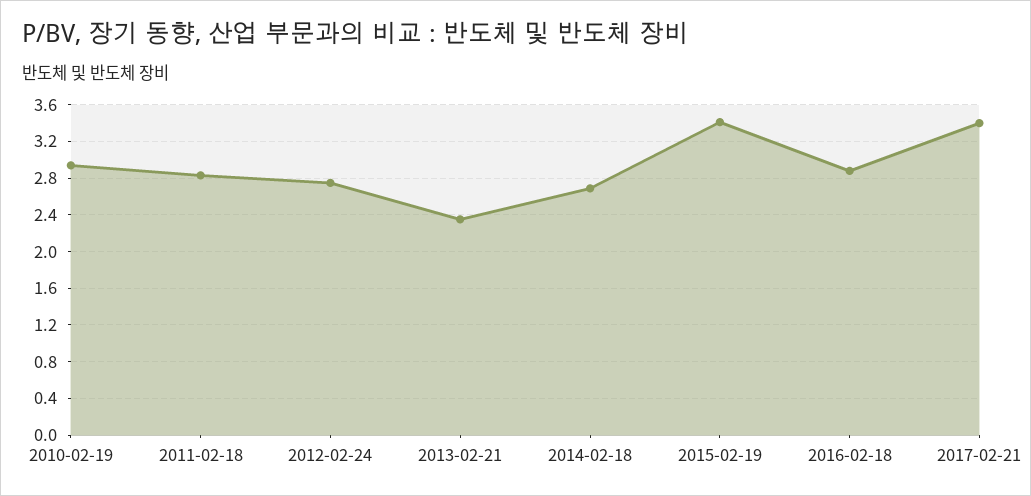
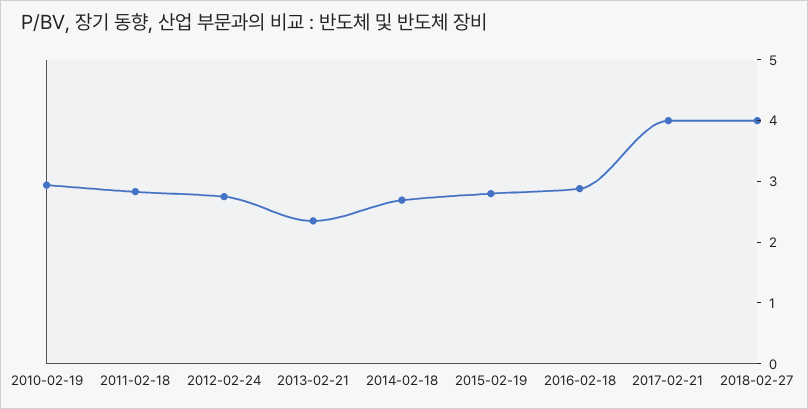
2015-02-19: 3.4 -> 2.8
2017-02-21: 3.4 -> 4
2018-02-27: none -> 4

